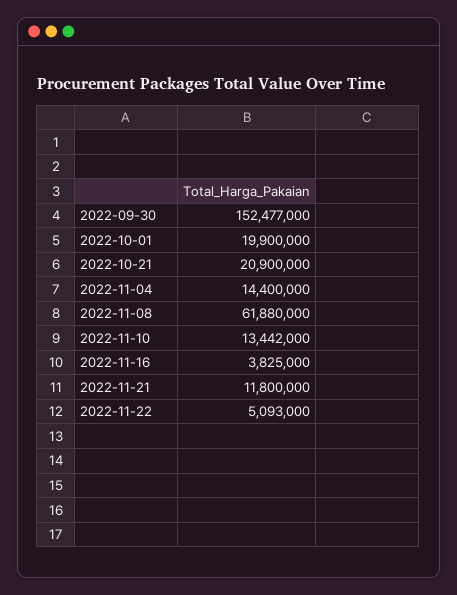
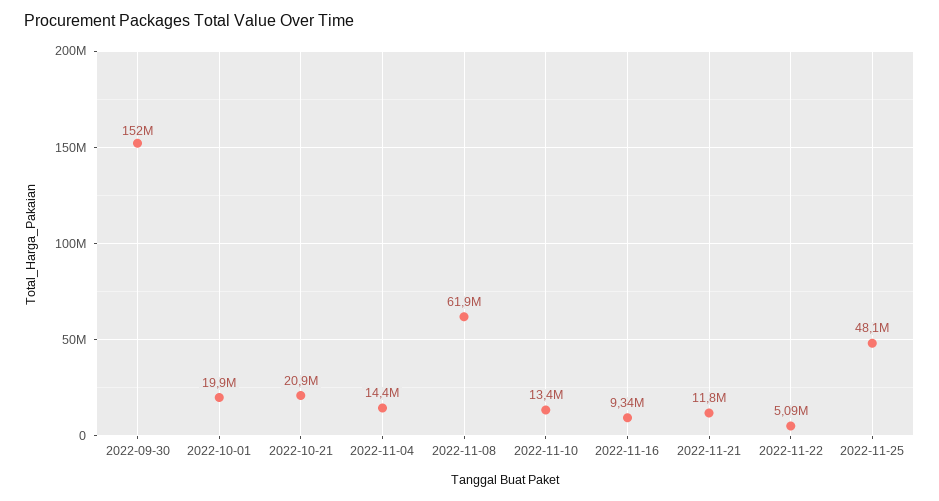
2022-11-16: 3825000 -> 9340000
2022-11-25: none -> 48100000

